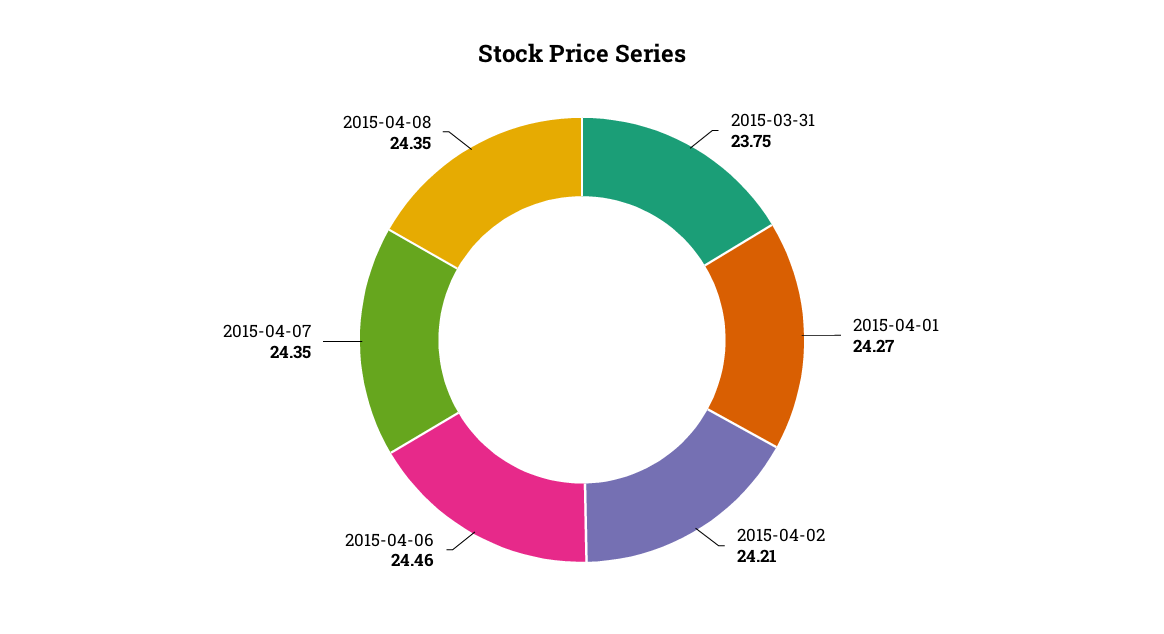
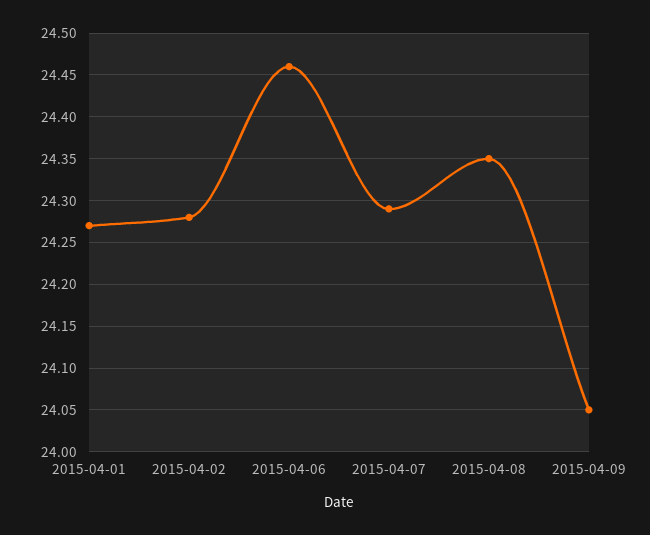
2015-03-31: 23.75 -> none
2015-04-02: 24.21 -> 24.28
2015-04-07: 24.35 -> 24.29
2015-04-09: none -> 24.05

